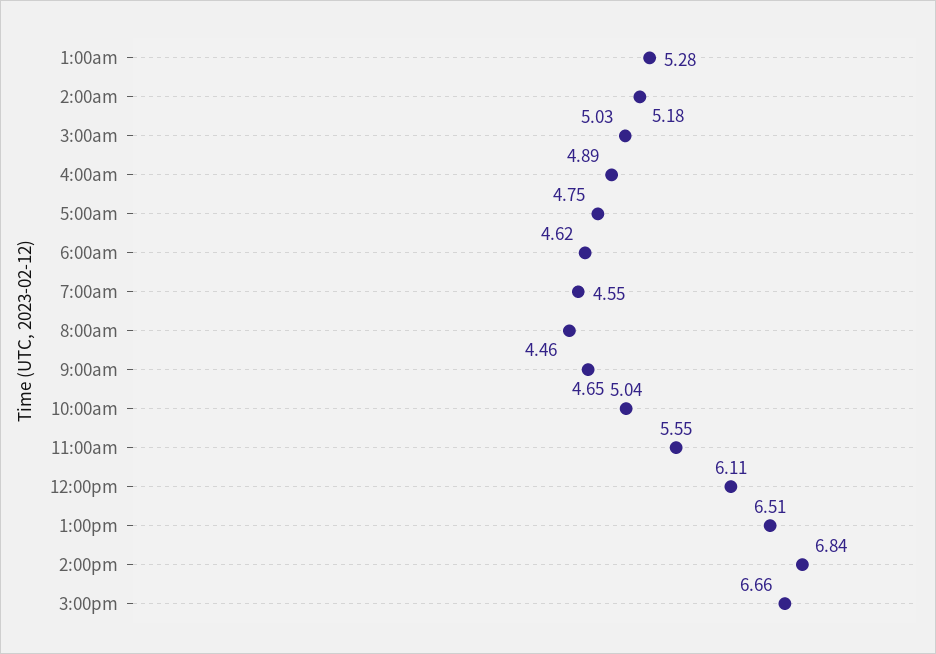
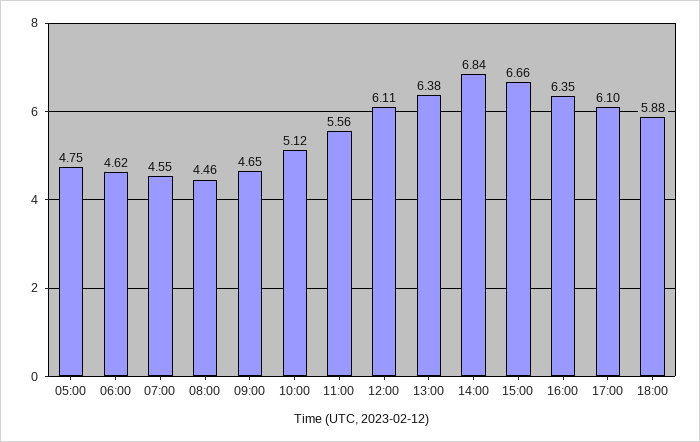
1:00am: 5.28 -> none
2:00am: 5.18 -> none
3:00am: 5.03 -> none
4:00am: 4.89 -> none
10:00am: 5.04 -> 5.12
11:00am: 5.55 -> 5.56
1:00pm: 6.51 -> 6.38
16:00: none -> 6.35
17:00: none -> 6.1
18:00: none -> 5.88

